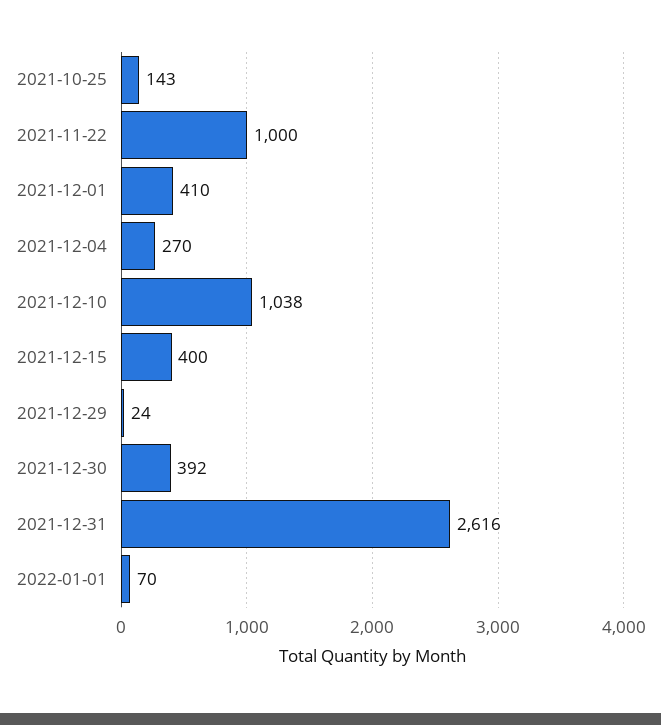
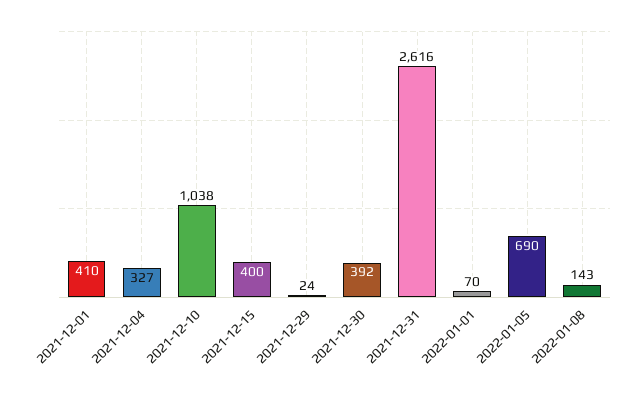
2021-10-25: 143 -> none
2021-11-22: 1000 -> none
2021-12-04: 270 -> 327
2022-01-05: none -> 690
2022-01-08: none -> 143

